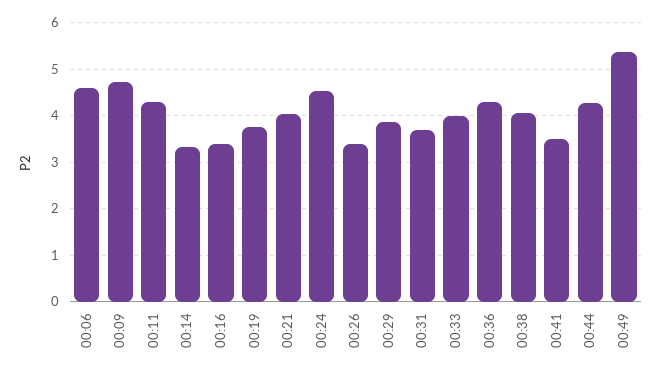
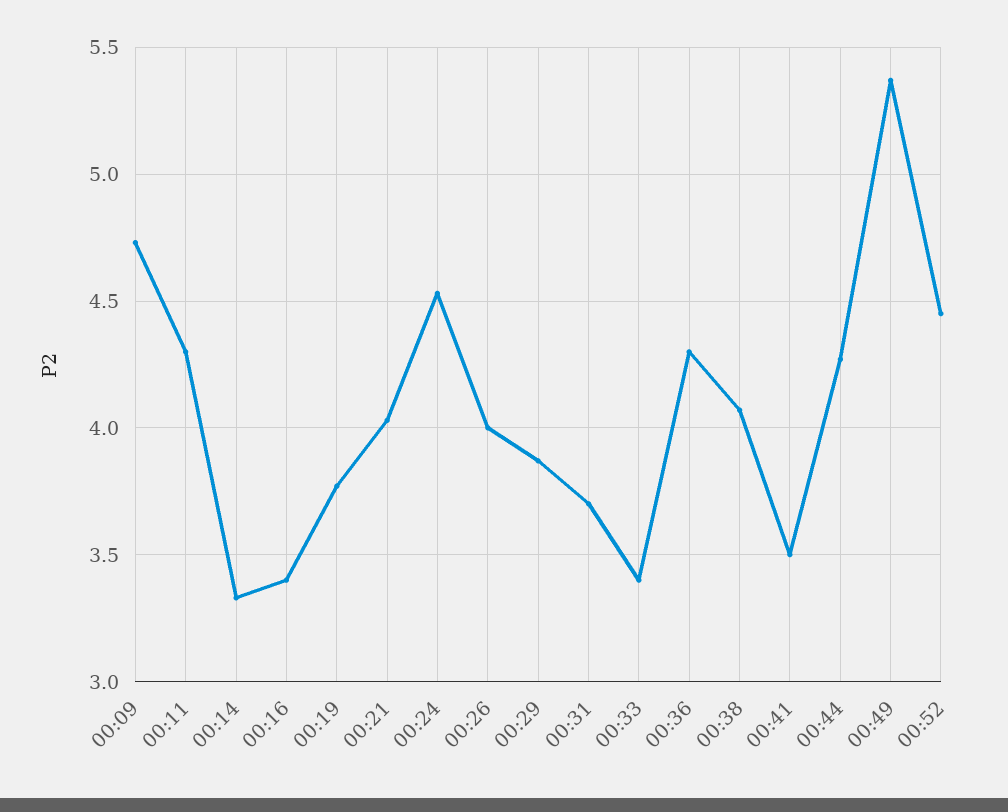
00:06: 4.6 -> none
00:26: 3.4 -> 4
00:33: 4 -> 3.4
00:52: none -> 4.45

